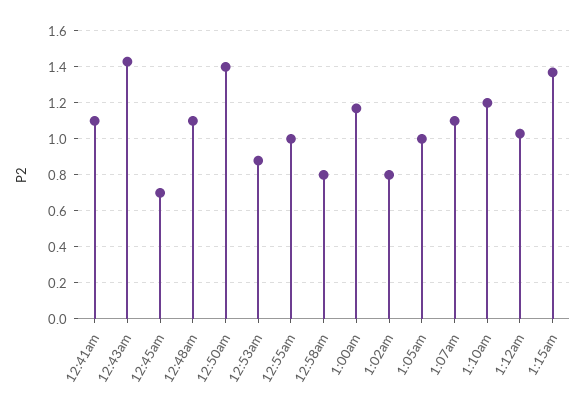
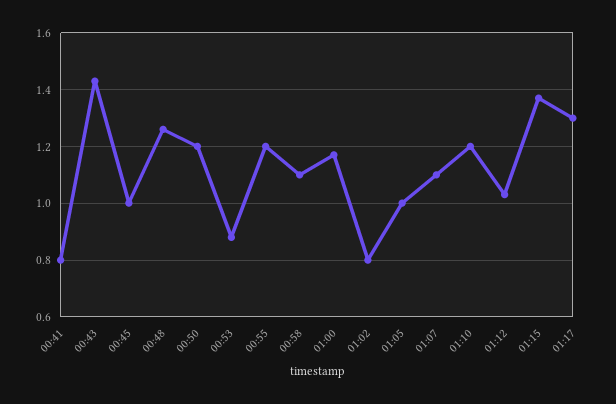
12:41am: 1.1 -> 0.8
12:45am: 0.7 -> 1
12:48am: 1.1 -> 1.25
12:50am: 1.4 -> 1.2
12:55am: 1 -> 1.2
12:58am: 0.8 -> 1.1
01:17: none -> 1.3

